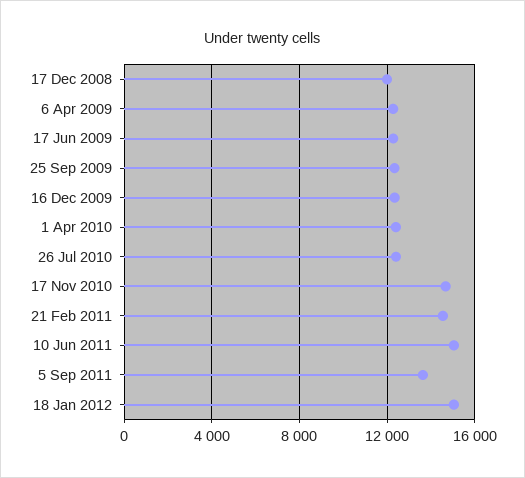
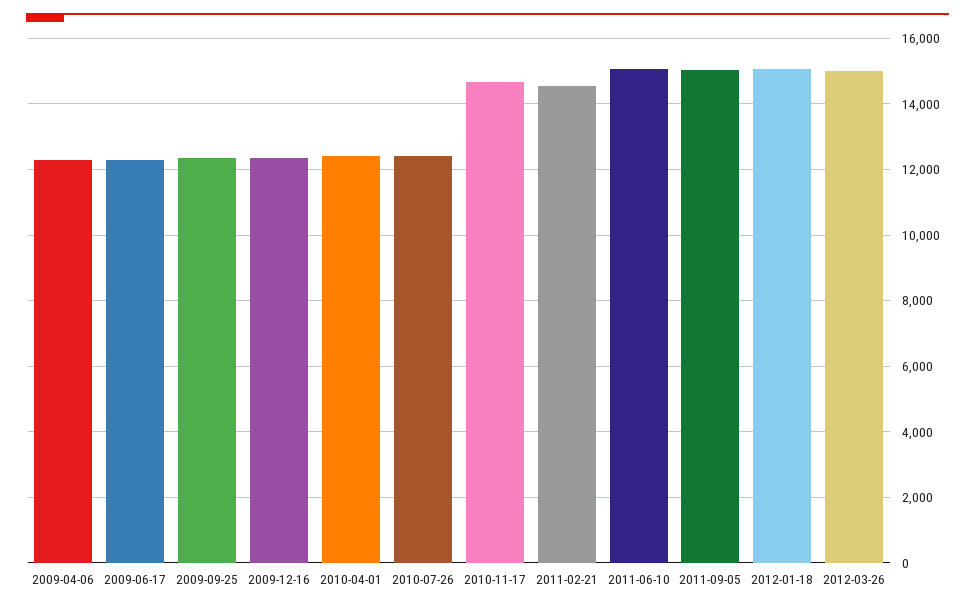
17 Dec 2008: 12000 -> none
5 Sep 2011: 13500 -> 15000
2012-03-26: none -> 15000

